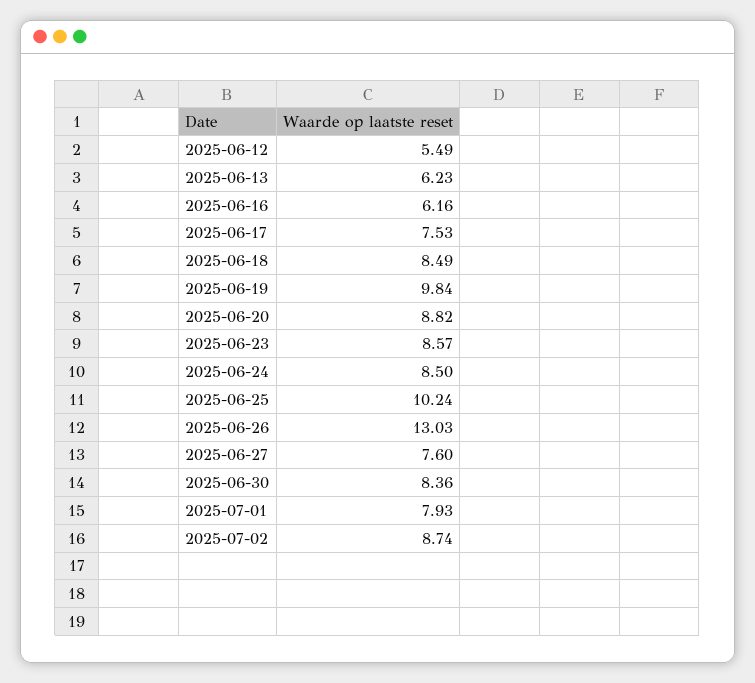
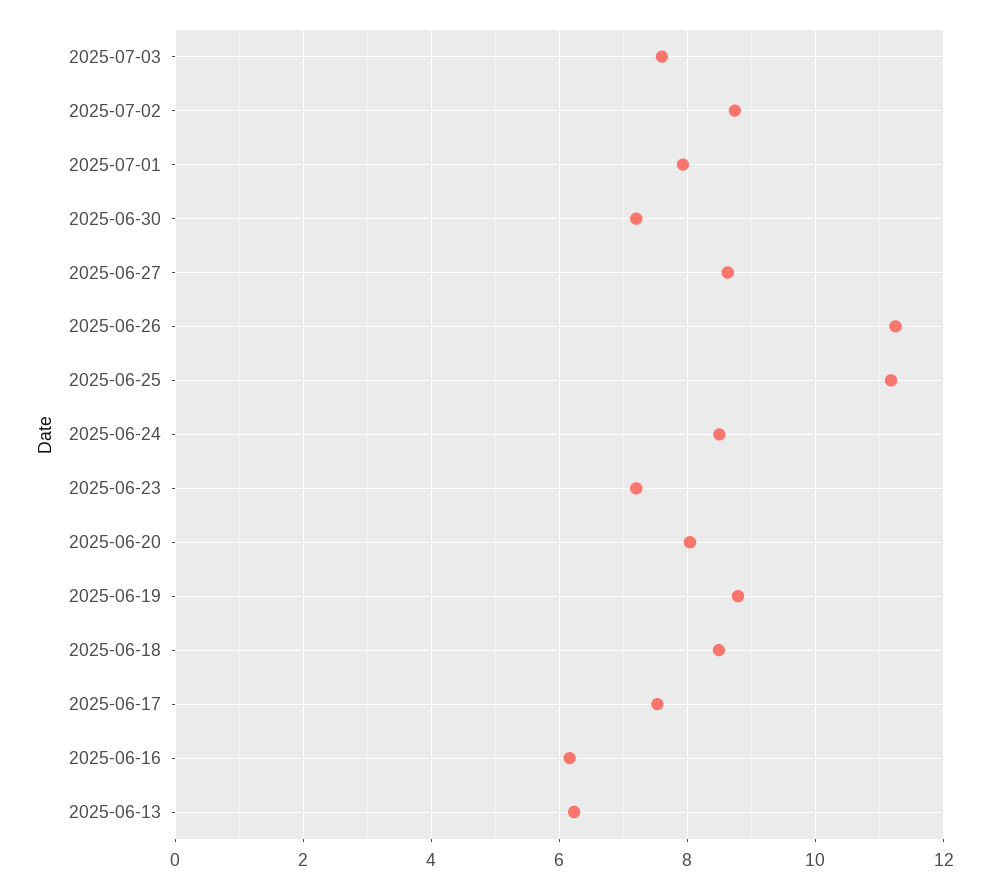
2025-06-12: 5.49 -> none
2025-06-19: 9.84 -> 8.8
2025-06-20: 8.82 -> 8
2025-06-23: 8.57 -> 7.2
2025-06-25: 10.24 -> 11.2
2025-06-26: 13.03 -> 11.2
2025-06-27: 7.6 -> 8.6
2025-06-30: 8.36 -> 7.2
2025-07-03: none -> 7.6

